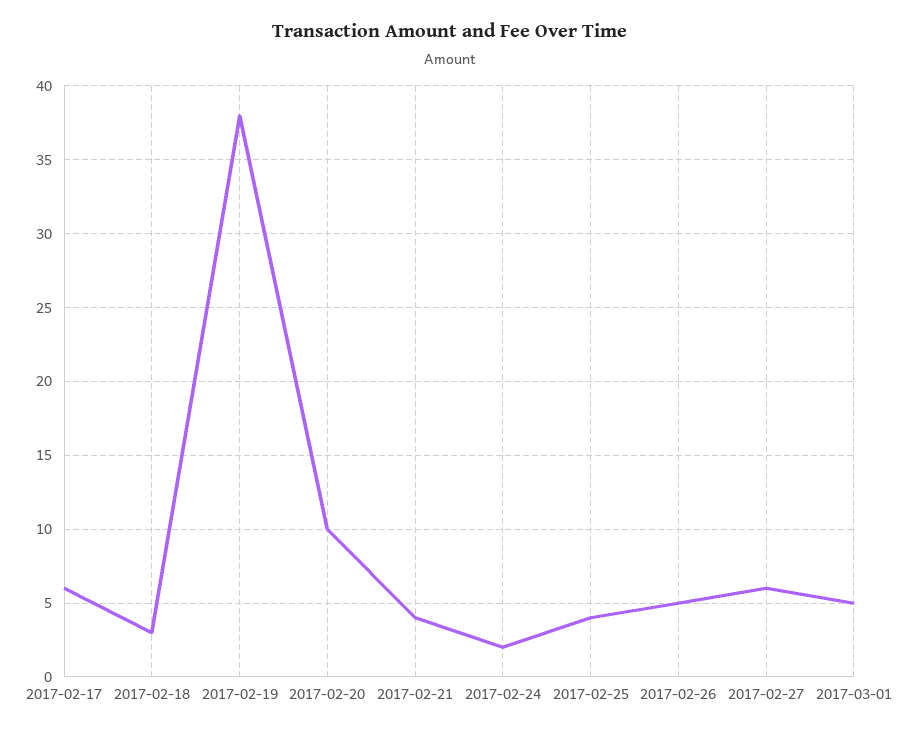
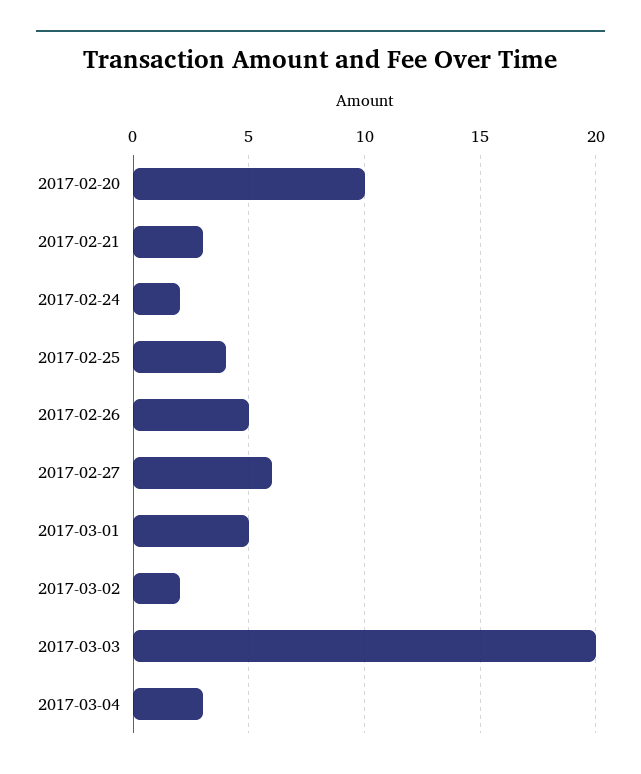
2017-02-17: 6 -> none
2017-02-18: 3 -> none
2017-02-19: 38 -> none
2017-02-21: 4 -> 3
2017-03-02: none -> 2
2017-03-03: none -> 20
2017-03-04: none -> 3

